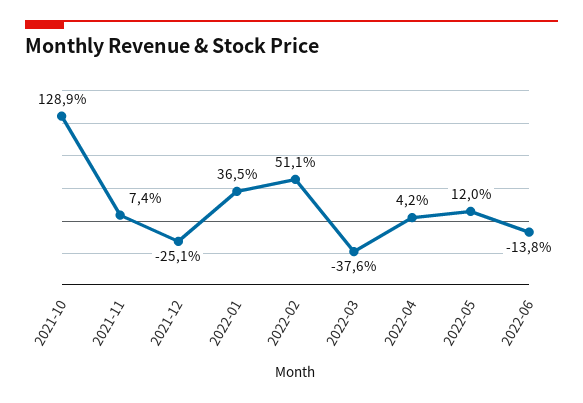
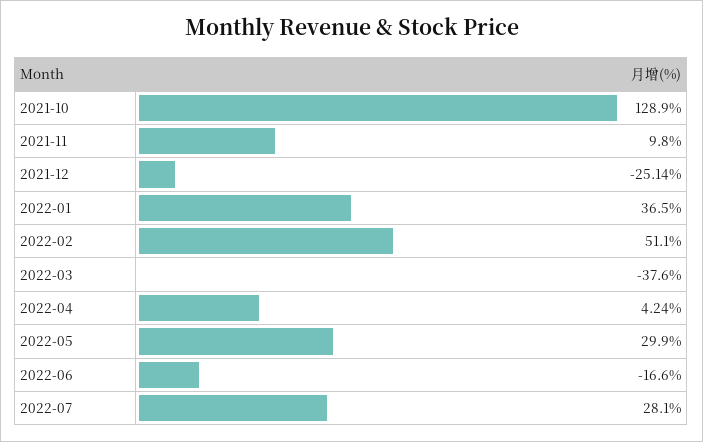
2021-11: 7.4 -> 9.8
2022-05: 12 -> 29.9
2022-06: -13.8 -> -16.6
2022-07: none -> 28.1

